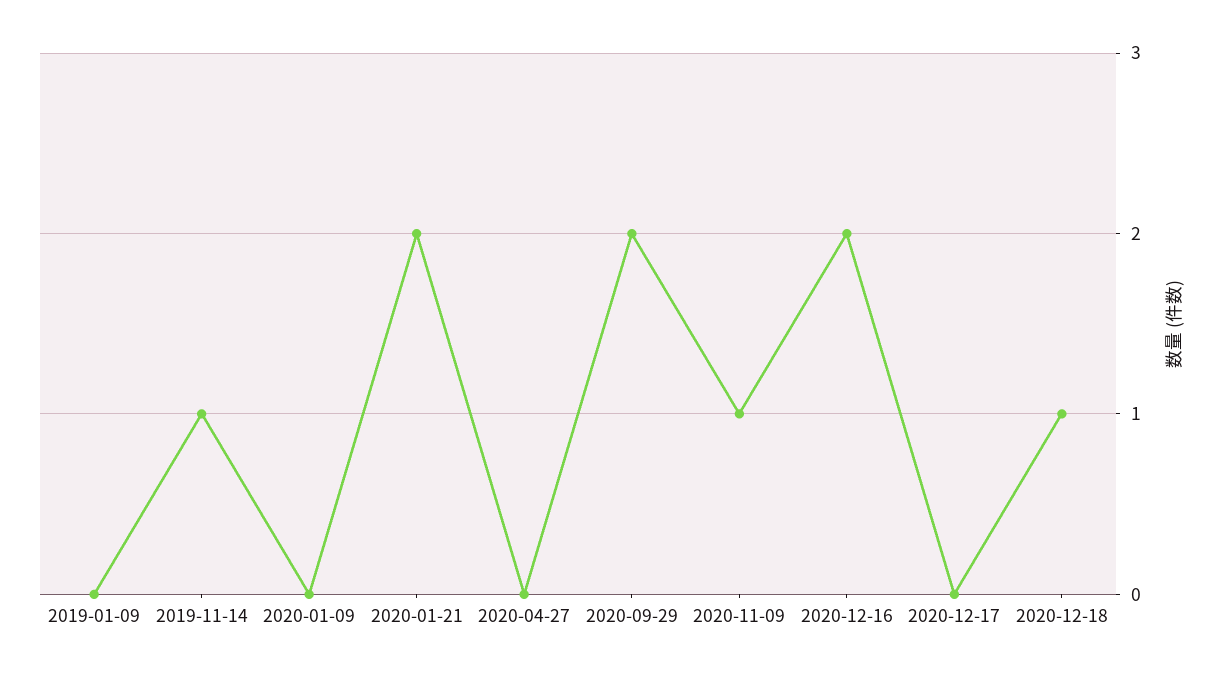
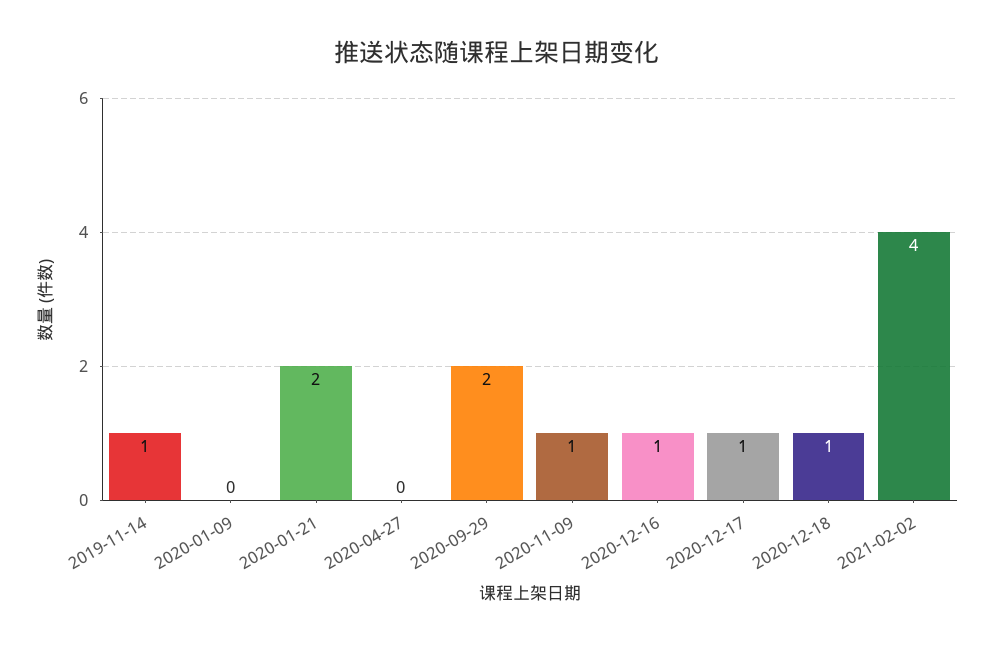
2019-01-09: 0 -> none
2020-12-16: 2 -> 1
2020-12-17: 0 -> 1
2021-02-02: none -> 4

